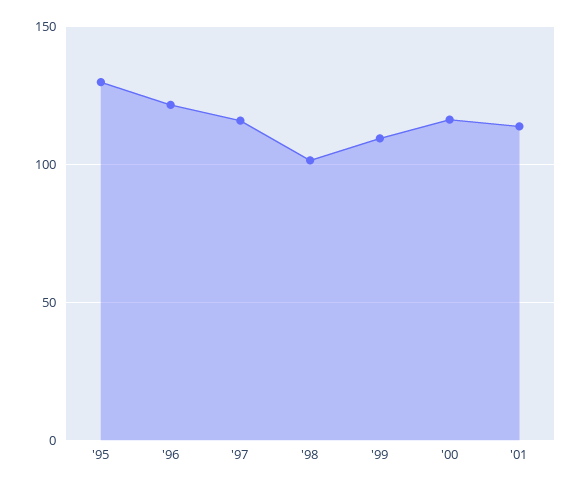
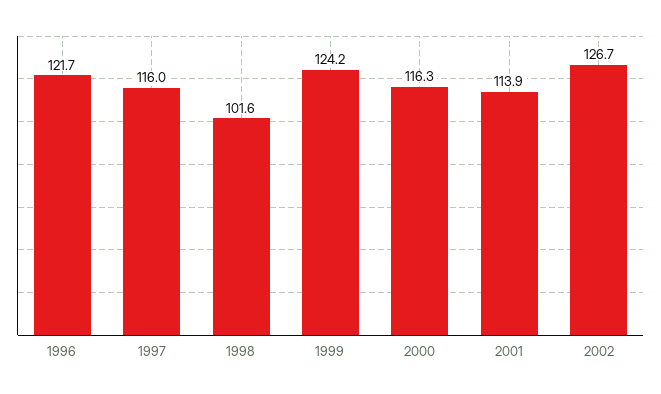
'95: 130 -> none
'99: 110 -> 124.2
2002: none -> 126.7

